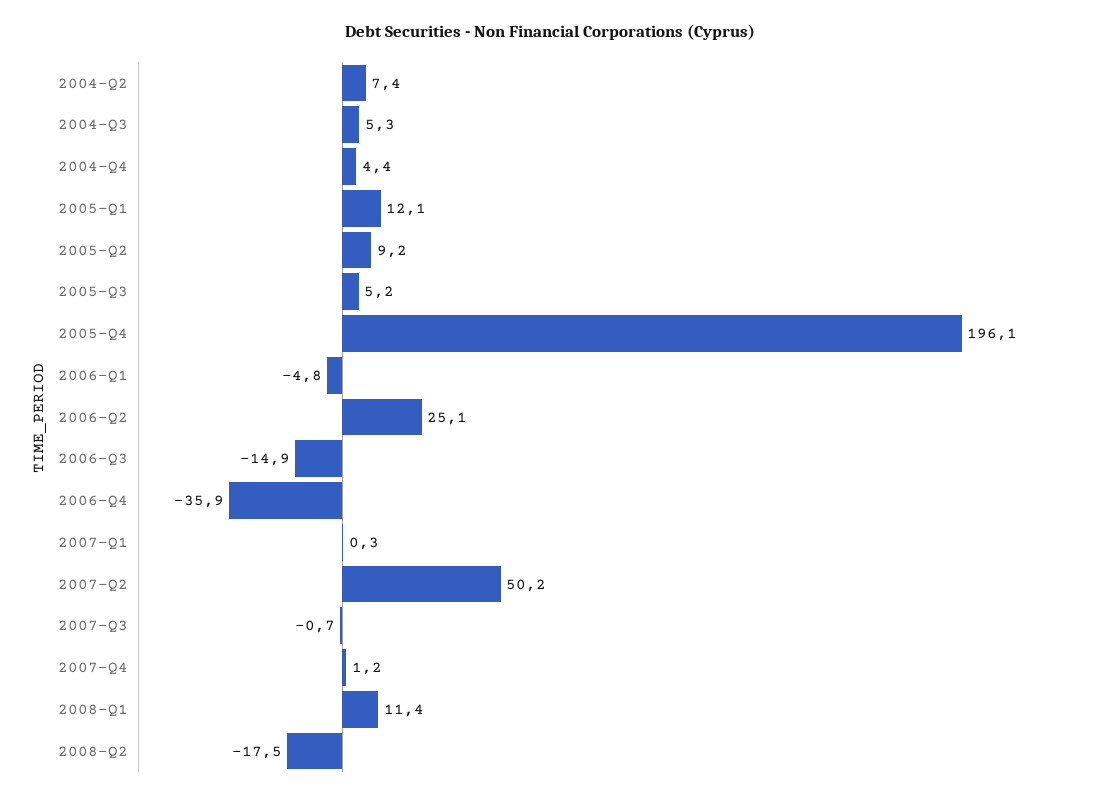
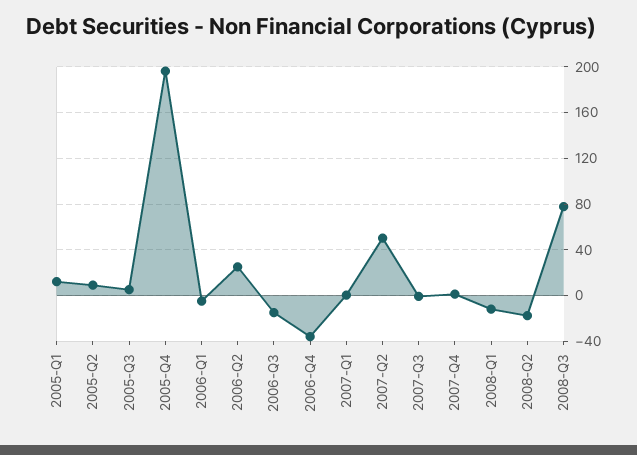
2004-Q2: 7.4 -> none
2004-Q3: 5.3 -> none
2004-Q4: 4.4 -> none
2008-Q1: 11.4 -> -10
2008-Q3: none -> 80

